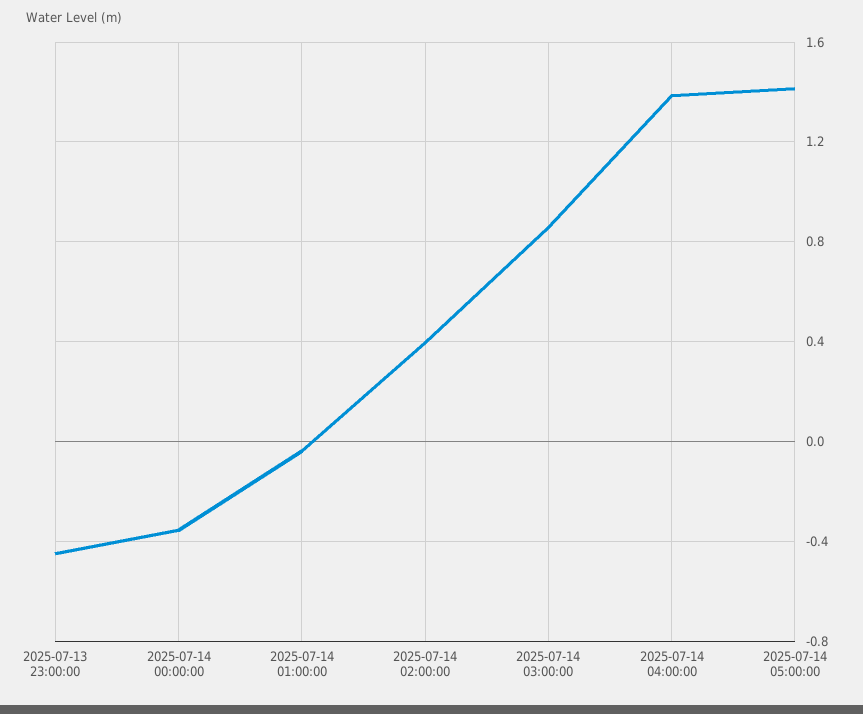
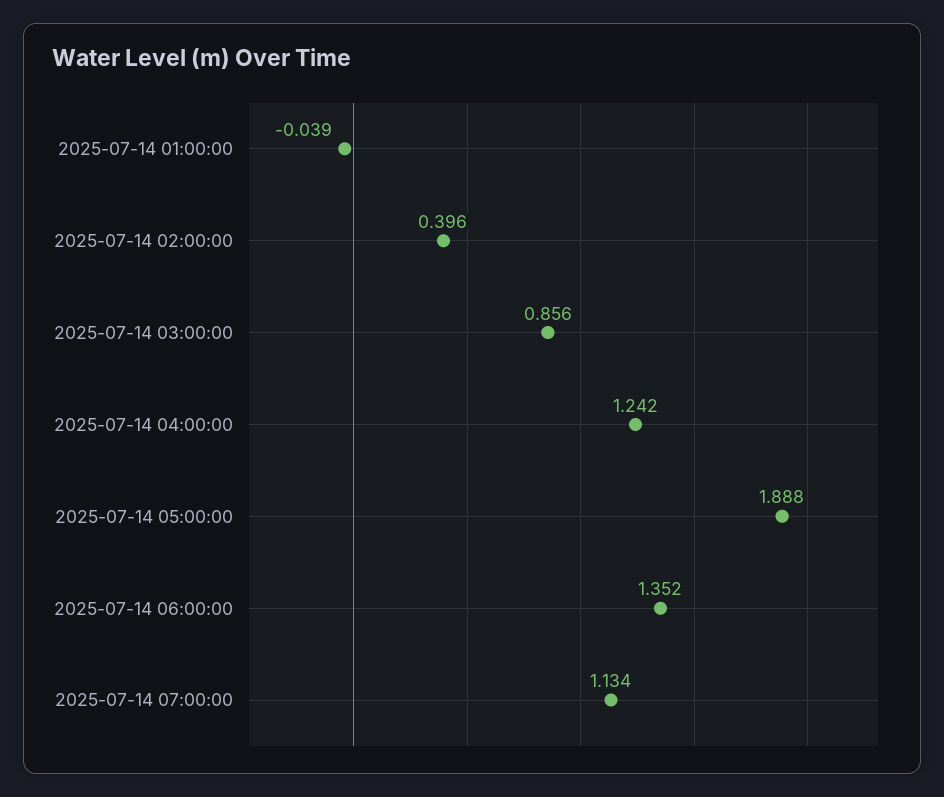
2025-07-13 23:00:00: -0.45 -> none
2025-07-14 00:00:00: -0.35 -> none
2025-07-14 04:00:00: 1.4 -> 1.242
2025-07-14 05:00:00: 1.4 -> 1.888
2025-07-14 06:00:00: none -> 1.352
2025-07-14 07:00:00: none -> 1.134

